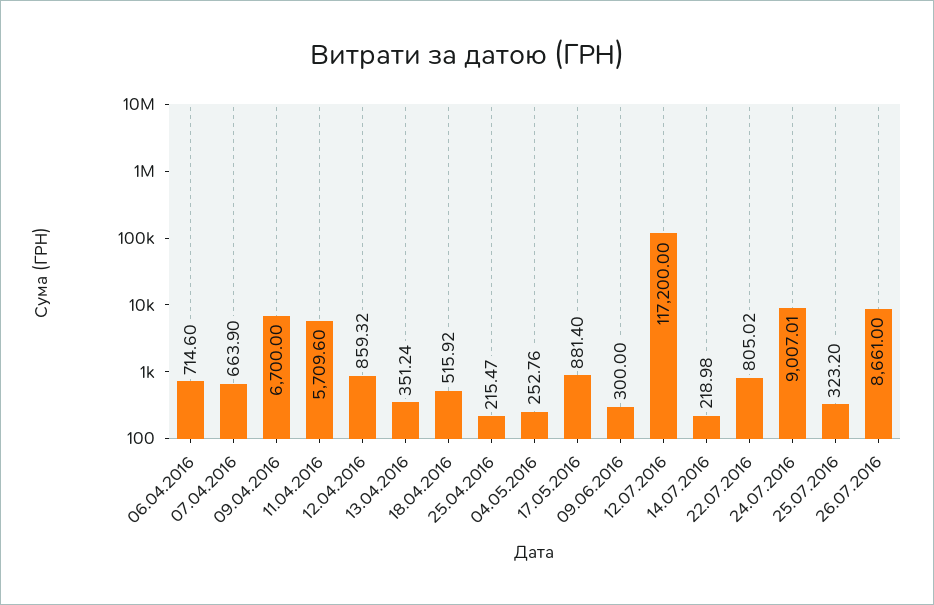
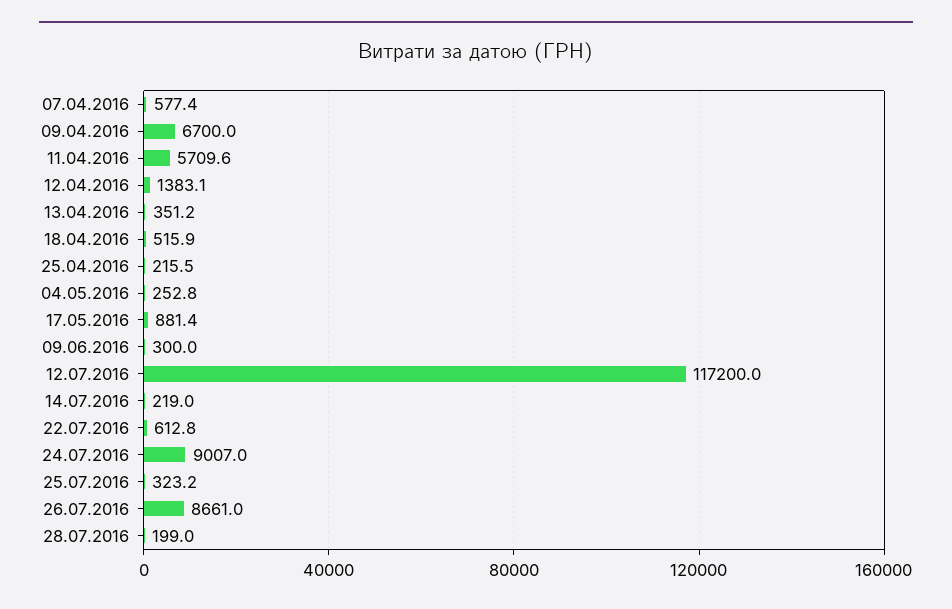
06.04.2016: 714.6 -> none
07.04.2016: 663.9 -> 577.4
12.04.2016: 859.32 -> 1383.1
22.07.2016: 805.02 -> 612.8
28.07.2016: none -> 199

